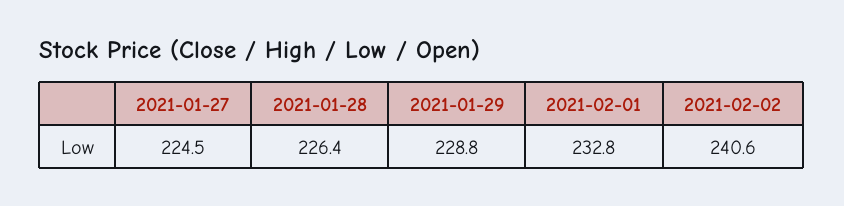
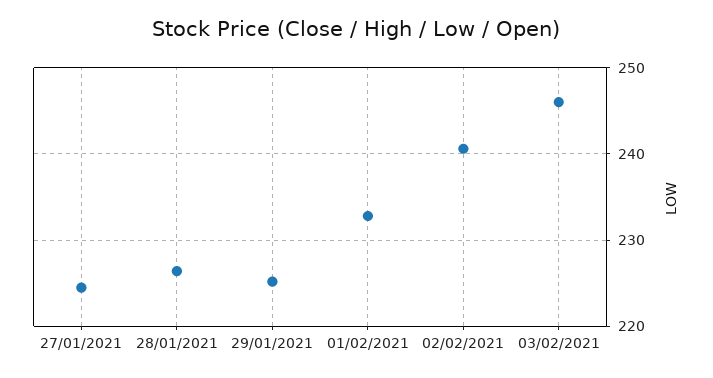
2021-01-29: 228.8 -> 225
03/02/2021: none -> 246

